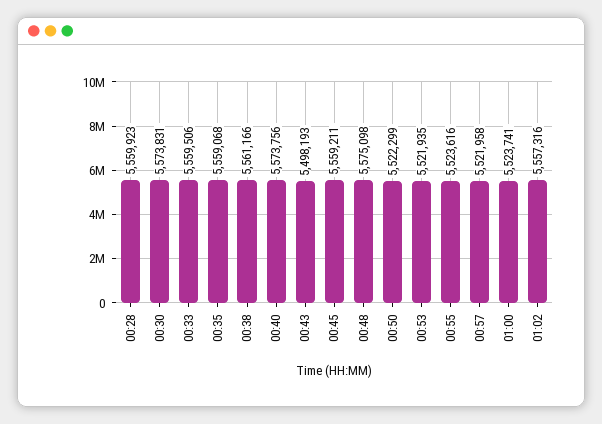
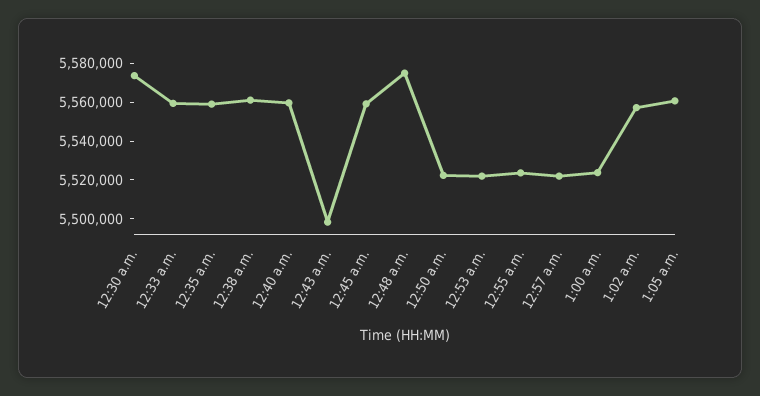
00:28: 5559923 -> none
00:40: 5573756 -> 5560000
1:05 a.m.: none -> 5560000

